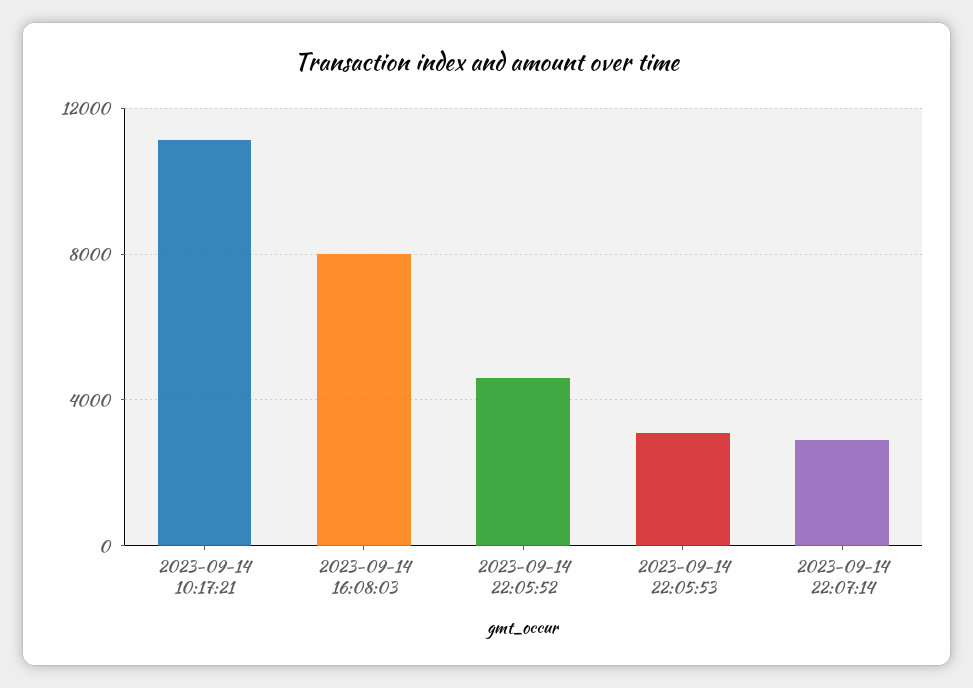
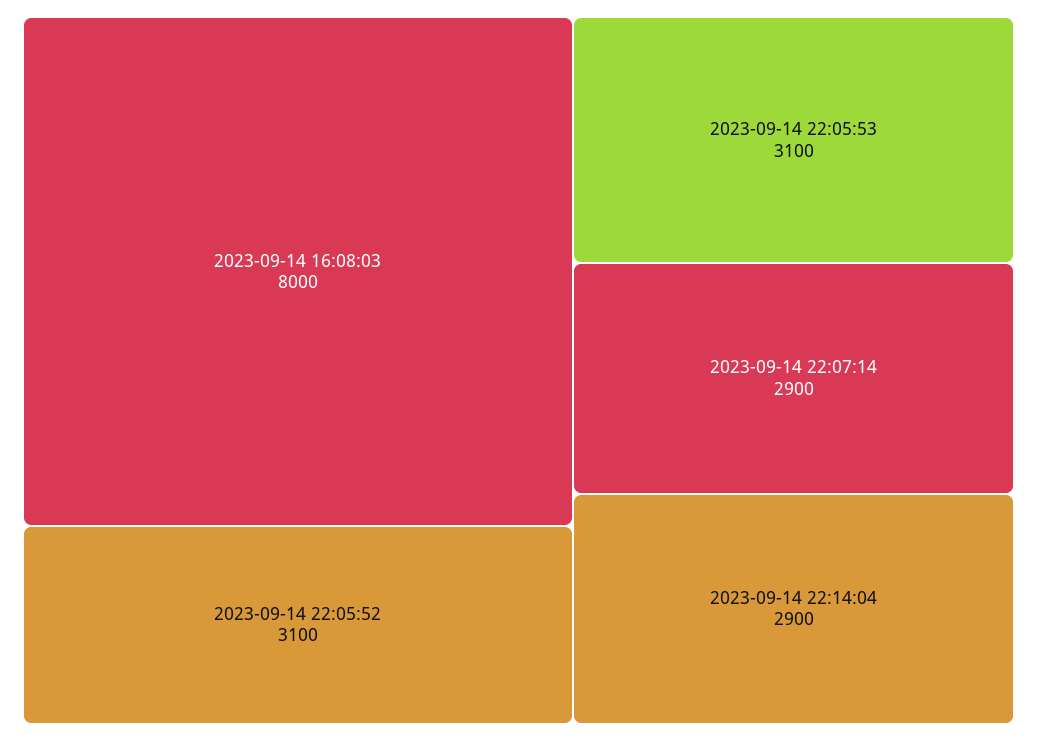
2023-09-14 10:17:21: 11000 -> none
2023-09-14 22:05:52: 4500 -> 3100
2023-09-14 22:14:04: none -> 2900

